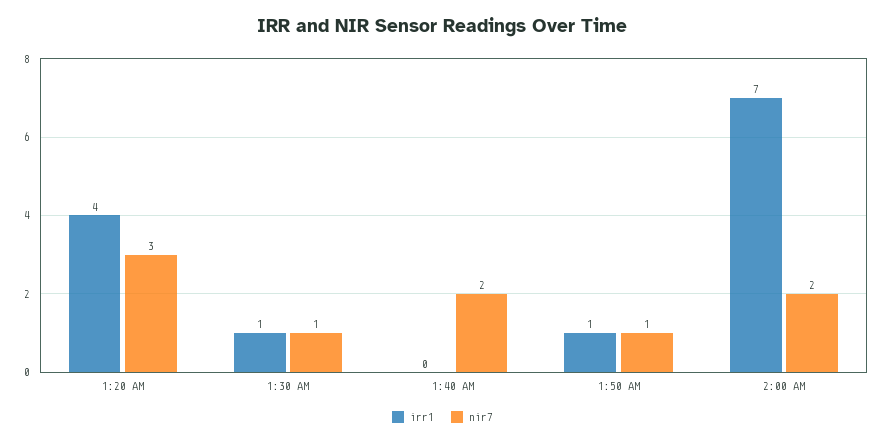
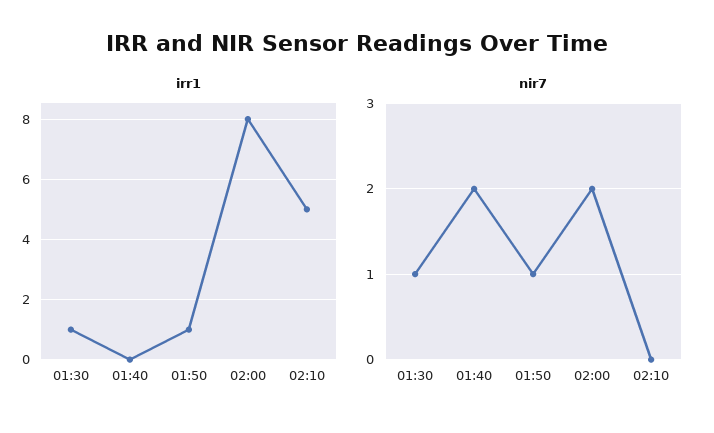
irr1, 1:20 AM: 4 -> none
nir7, 1:20 AM: 3 -> none
irr1, 2:00 AM: 7 -> 8
irr1, 02:10: none -> 5
nir7, 02:10: none -> 0

